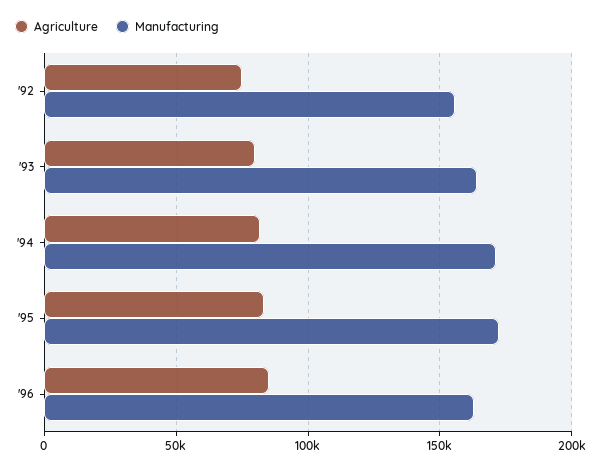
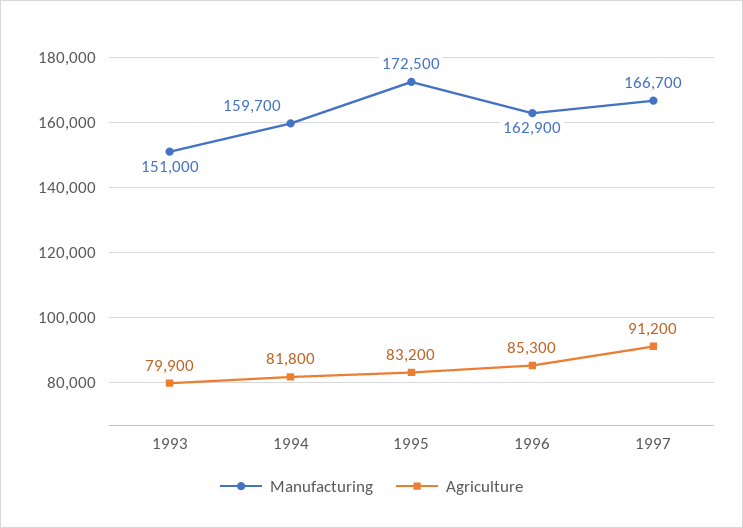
Agriculture, '92: 75000 -> none
Manufacturing, '92: 155000 -> none
Manufacturing, '93: 165000 -> 151000
Manufacturing, '94: 170000 -> 159700
Manufacturing, 1997: none -> 166700
Agriculture, 1997: none -> 91200

